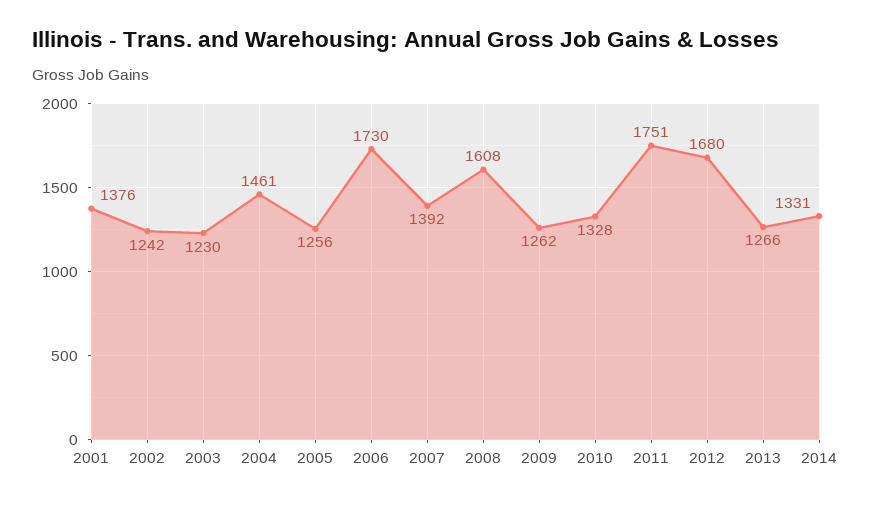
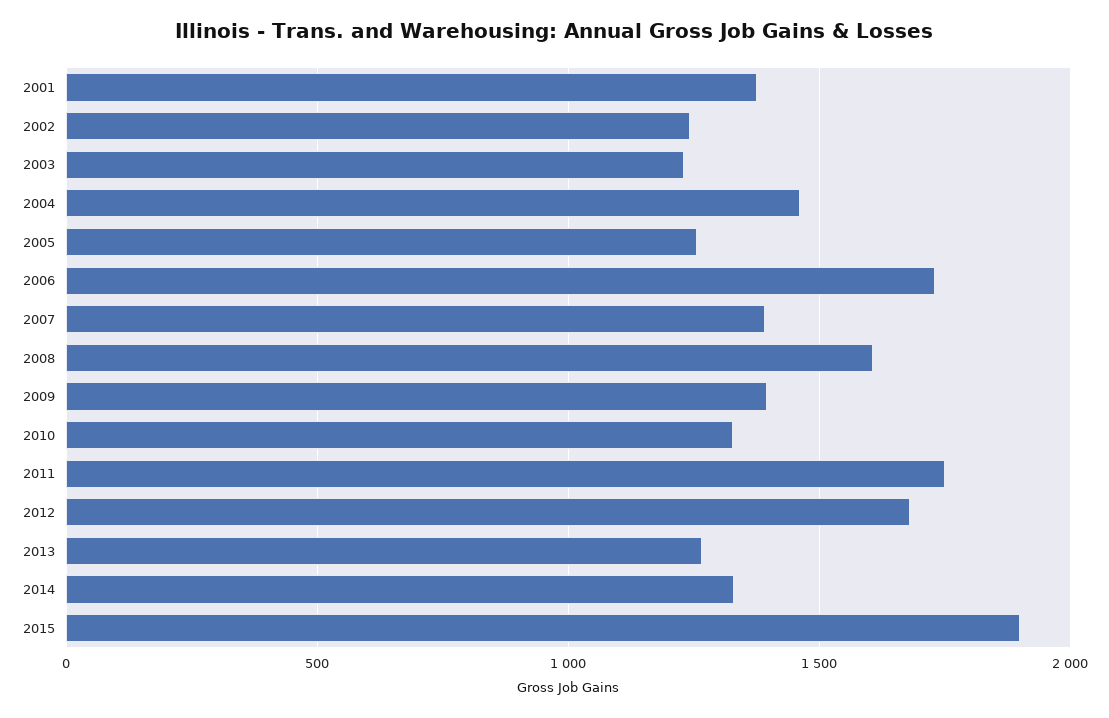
2009: 1262 -> 1400
2015: none -> 1900

